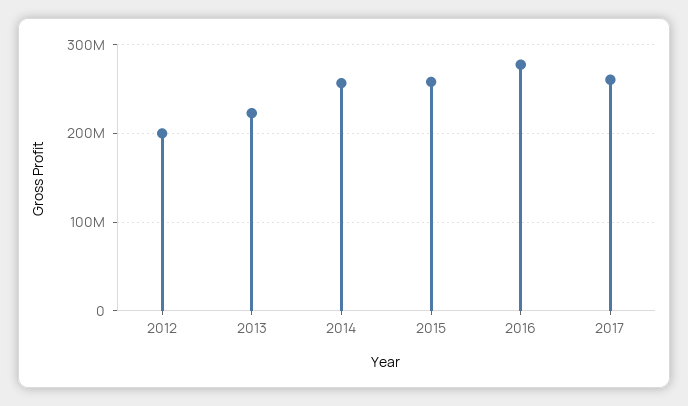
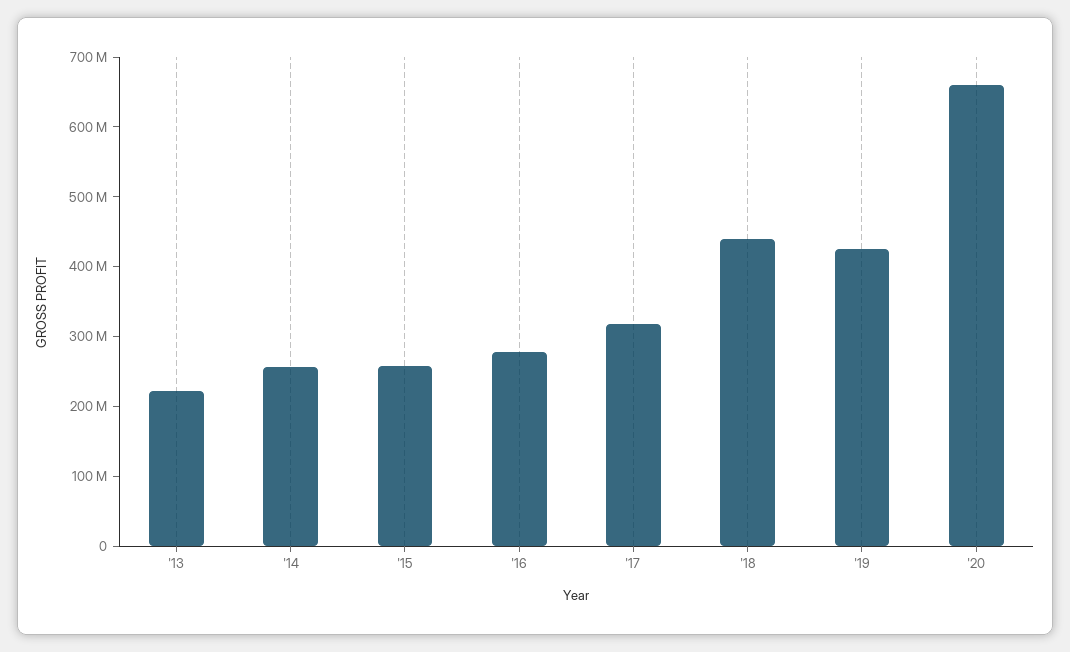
2012: 200000000 -> none
2017: 260000000 -> 320000000
'18: none -> 440000000
'19: none -> 420000000
'20: none -> 660000000

